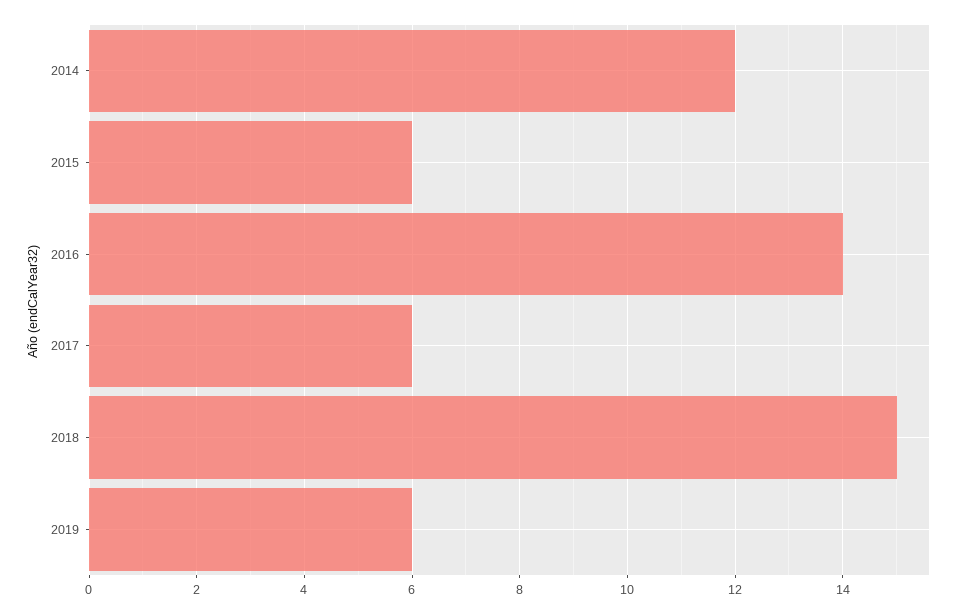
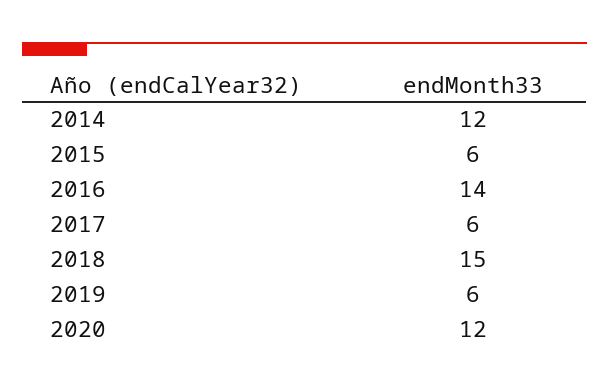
2020: none -> 12

